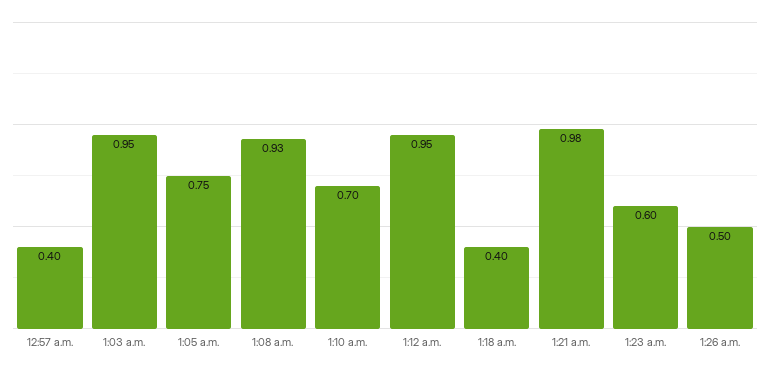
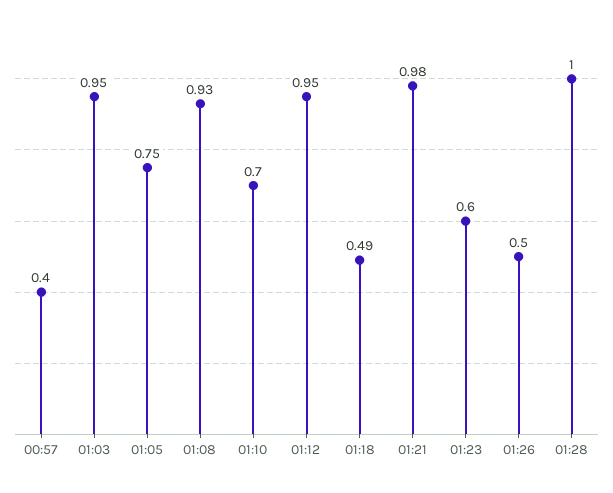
1:18 a.m.: 0.4 -> 0.49
01:28: none -> 1

